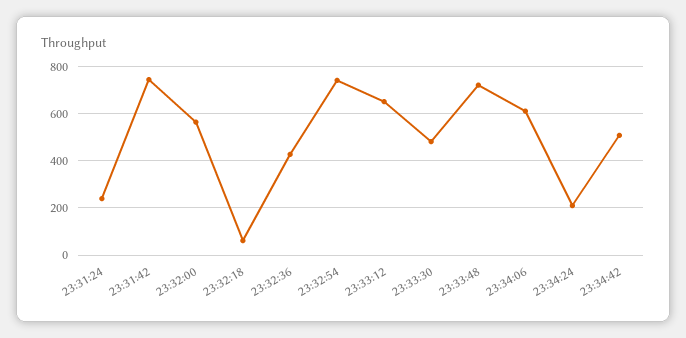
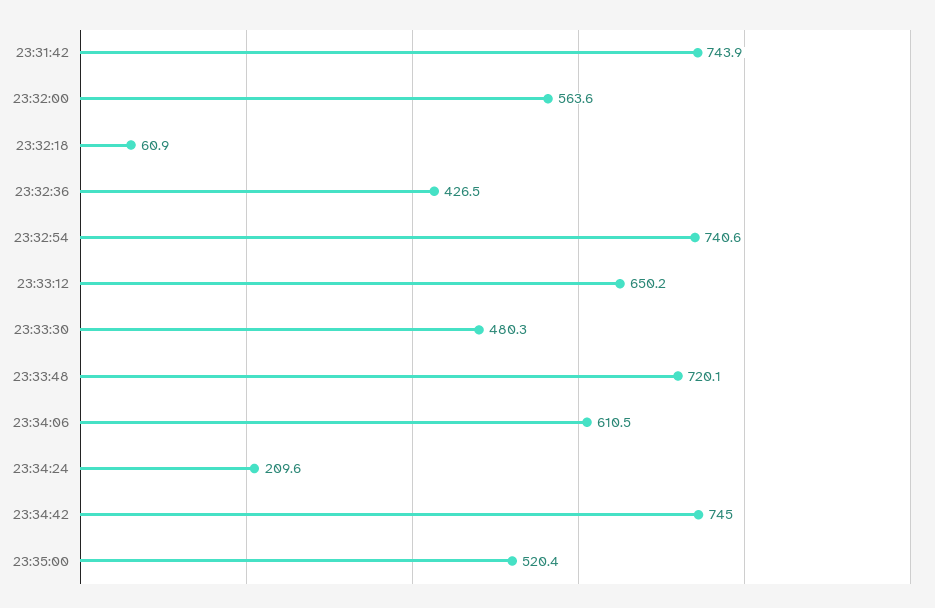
23:31:24: 250 -> none
23:34:42: 500 -> 745
23:35:00: none -> 520.4

